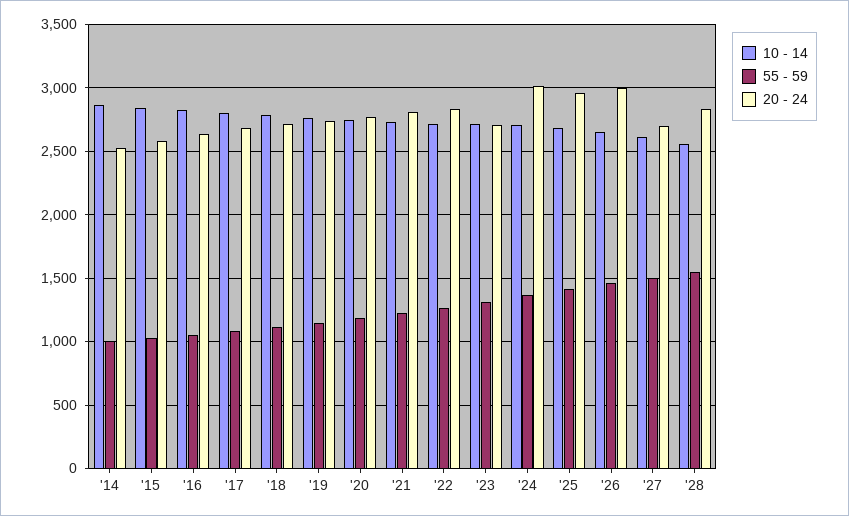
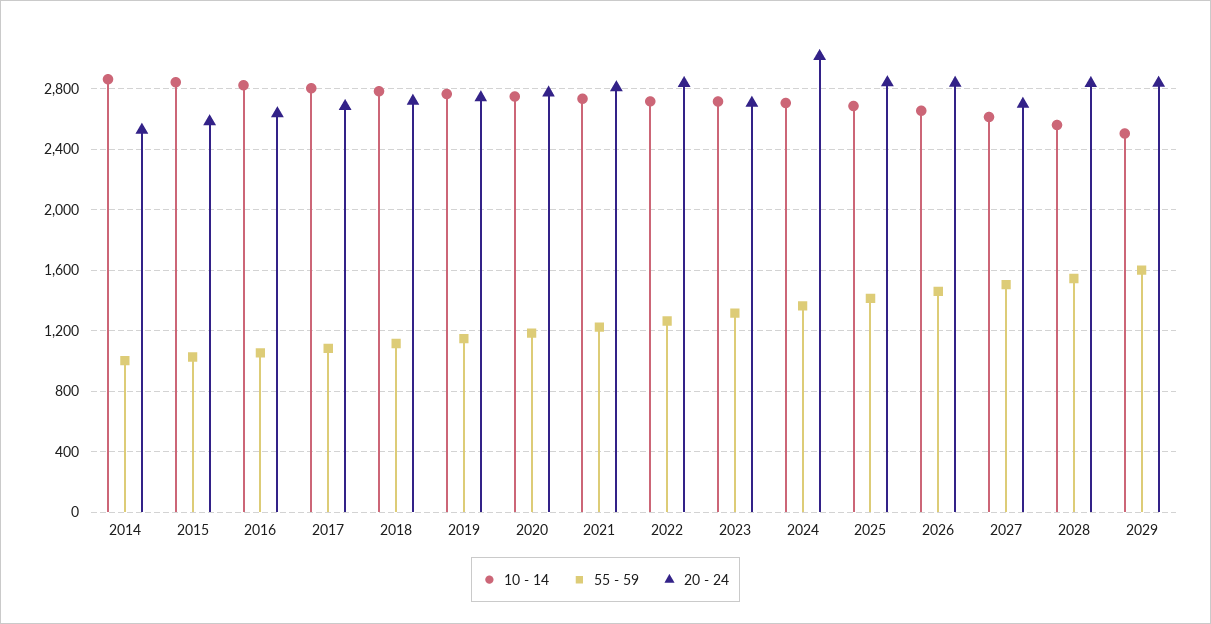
20 - 24, '25: 2950 -> 2850
20 - 24, '26: 3000 -> 2850
10 - 14, 2029: none -> 2500
55 - 59, 2029: none -> 1600
20 - 24, 2029: none -> 2850

